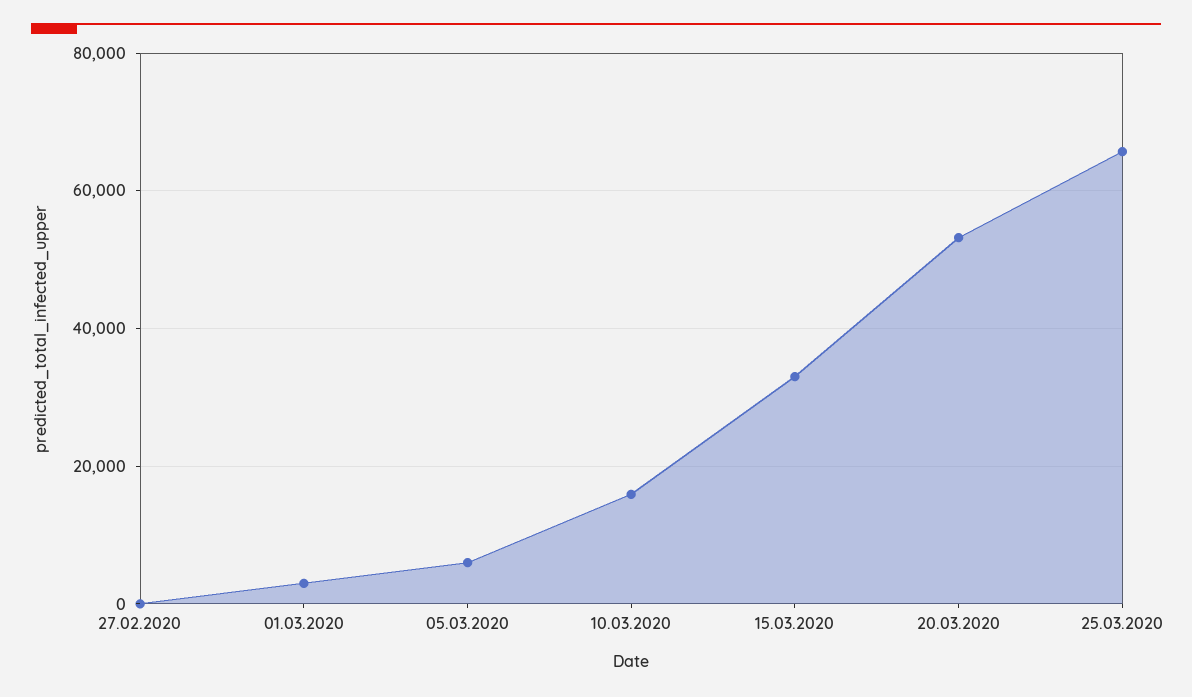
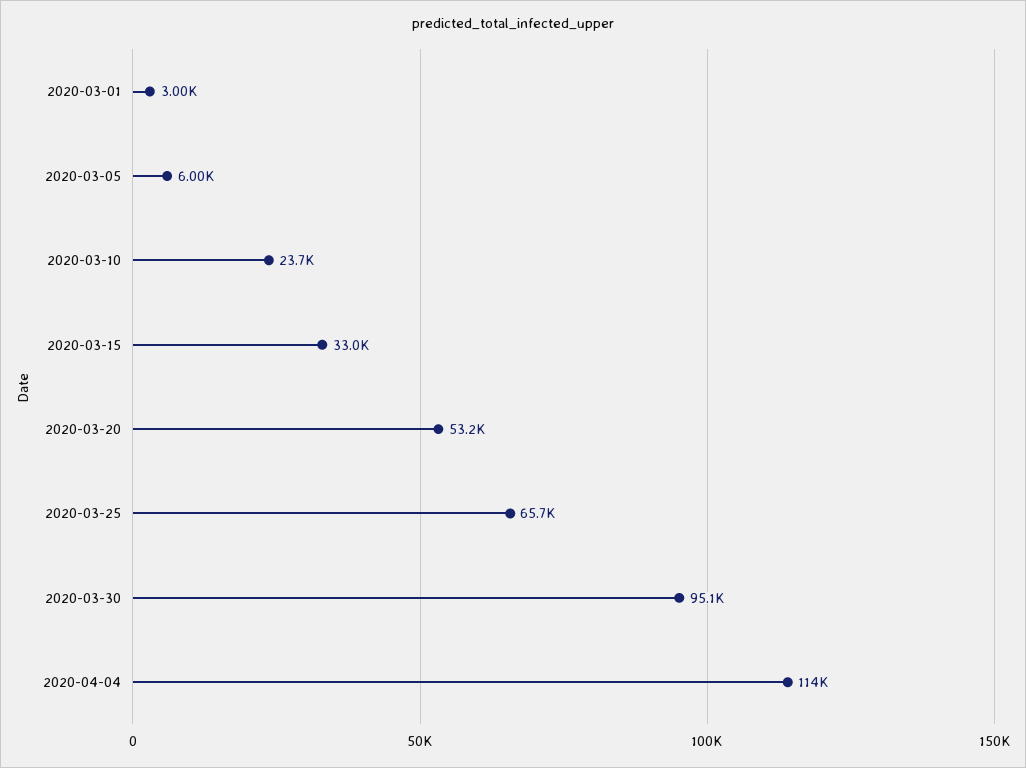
27.02.2020: 0 -> none
10.03.2020: 16000 -> 23700
2020-03-30: none -> 95100
2020-04-04: none -> 114000

